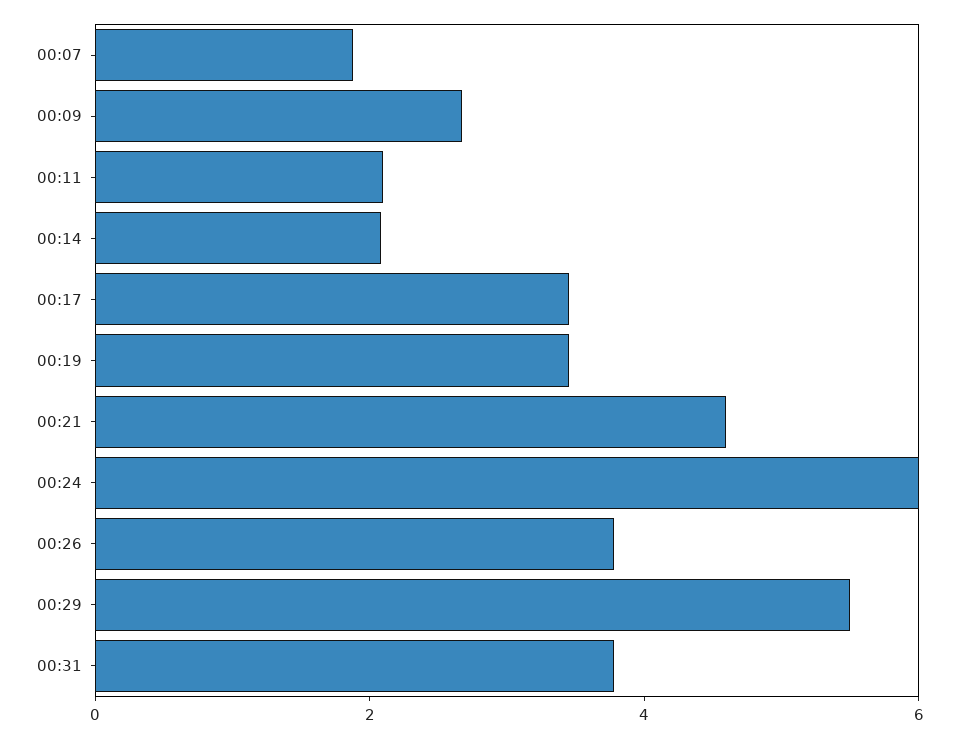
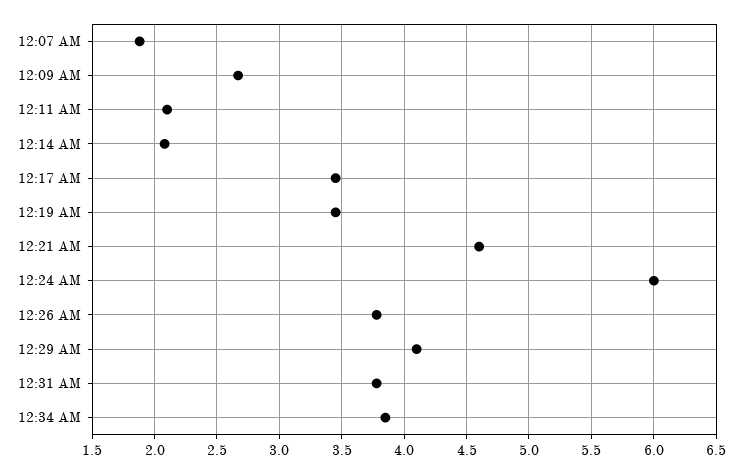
00:29: 5.5 -> 4.1
12:34 AM: none -> 3.85

